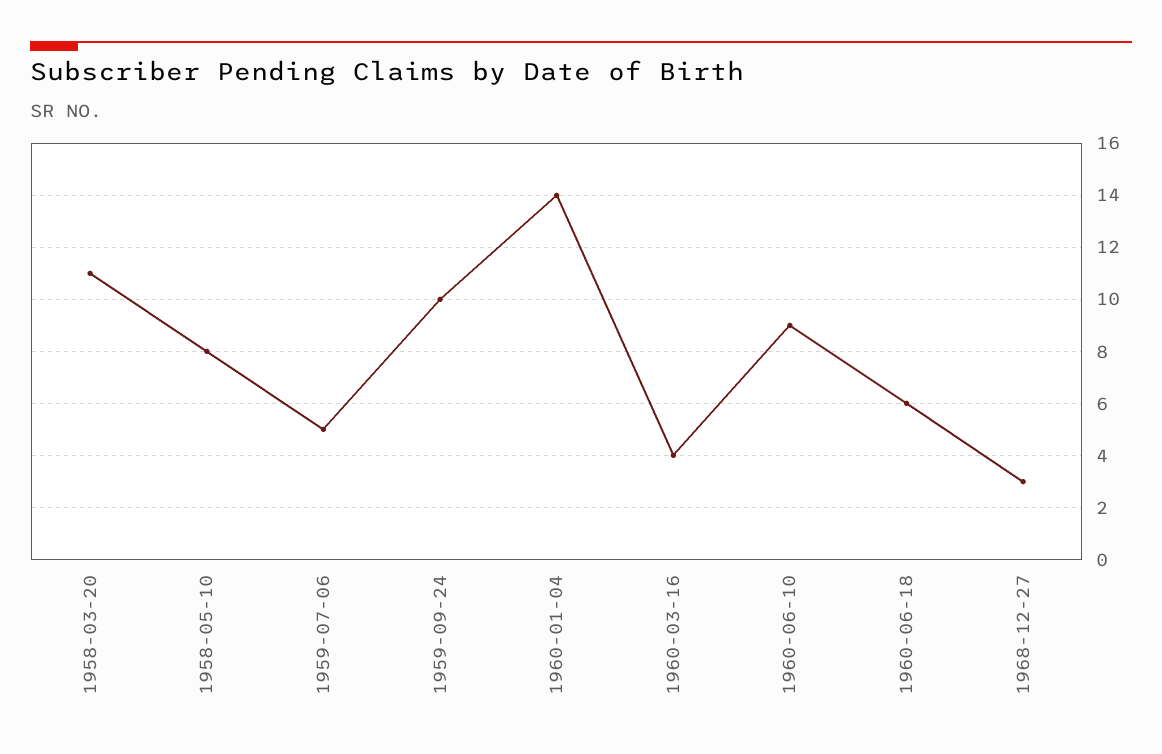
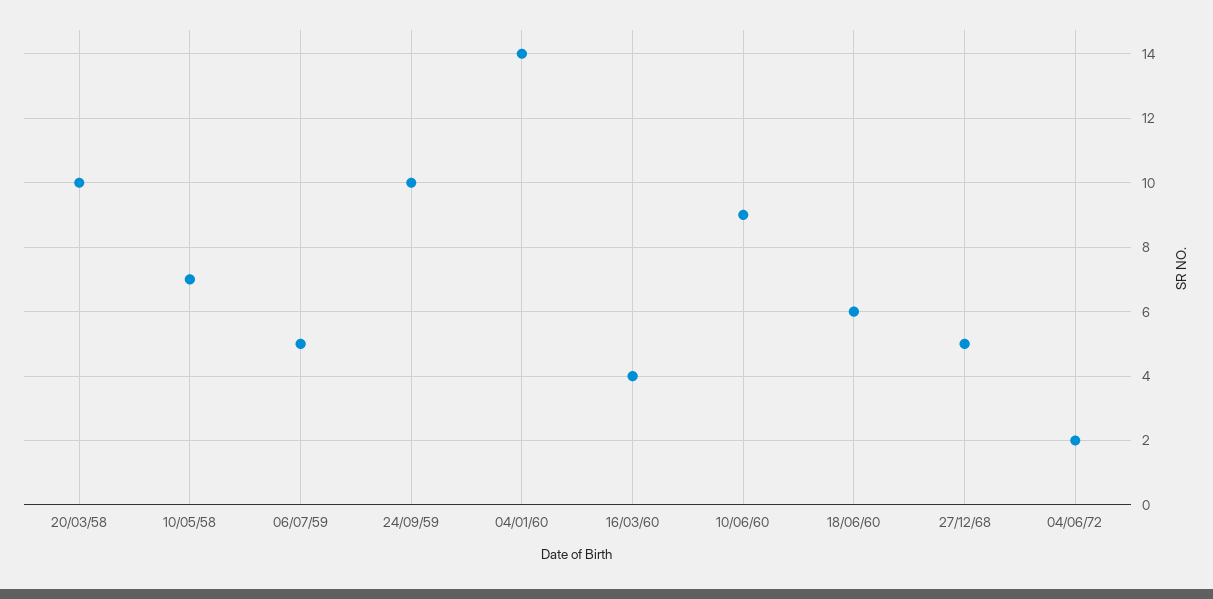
1958-03-20: 11 -> 10
1958-05-10: 8 -> 7
1968-12-27: 3 -> 5
04/06/72: none -> 2

